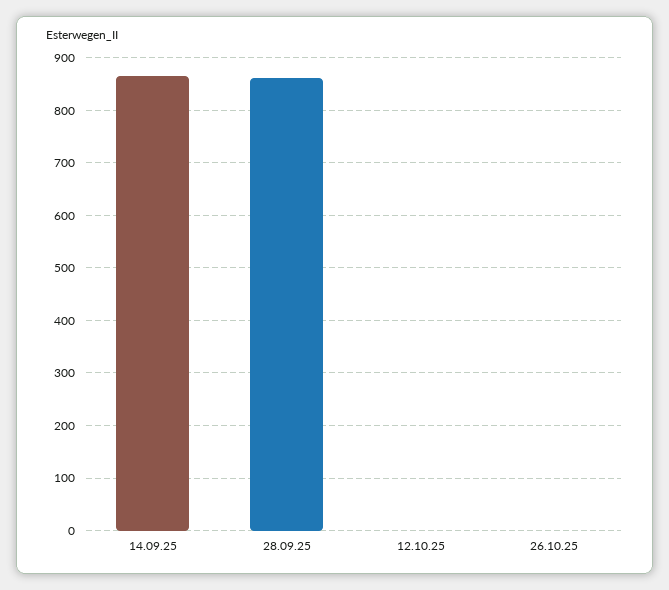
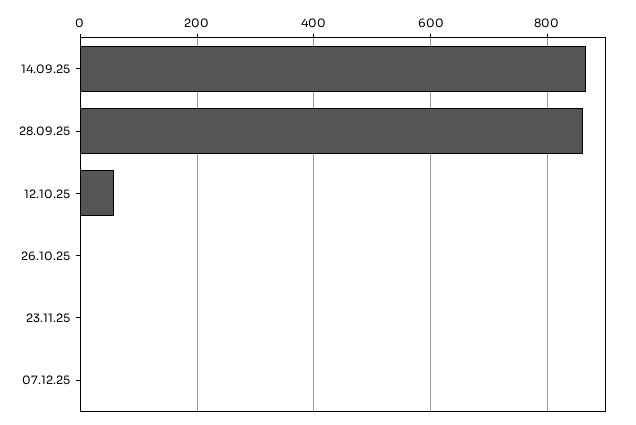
12.10.25: 0 -> 60
23.11.25: none -> 0
07.12.25: none -> 0

